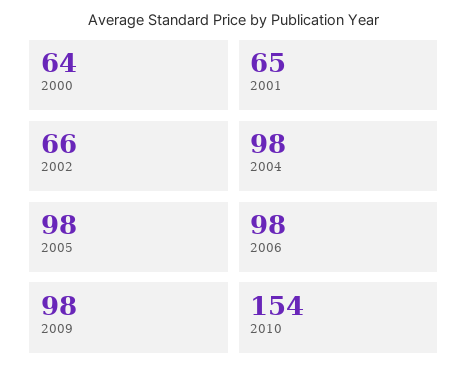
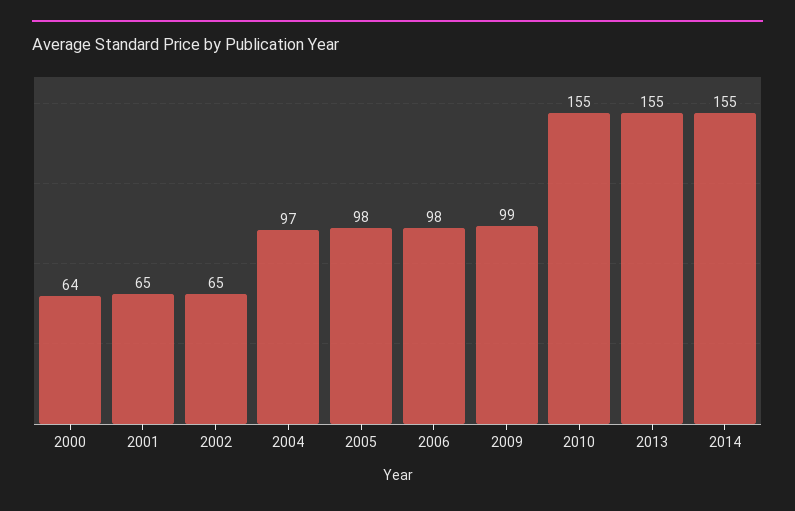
2002: 66 -> 65
2004: 98 -> 97
2009: 98 -> 99
2010: 154 -> 155
2013: none -> 155
2014: none -> 155

